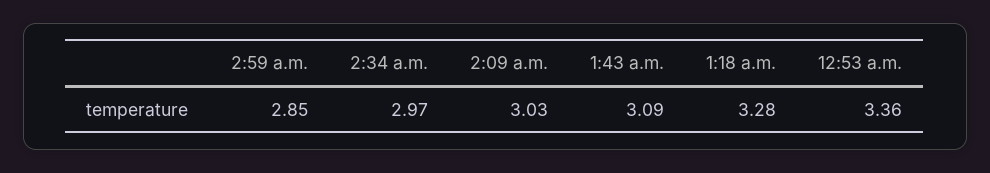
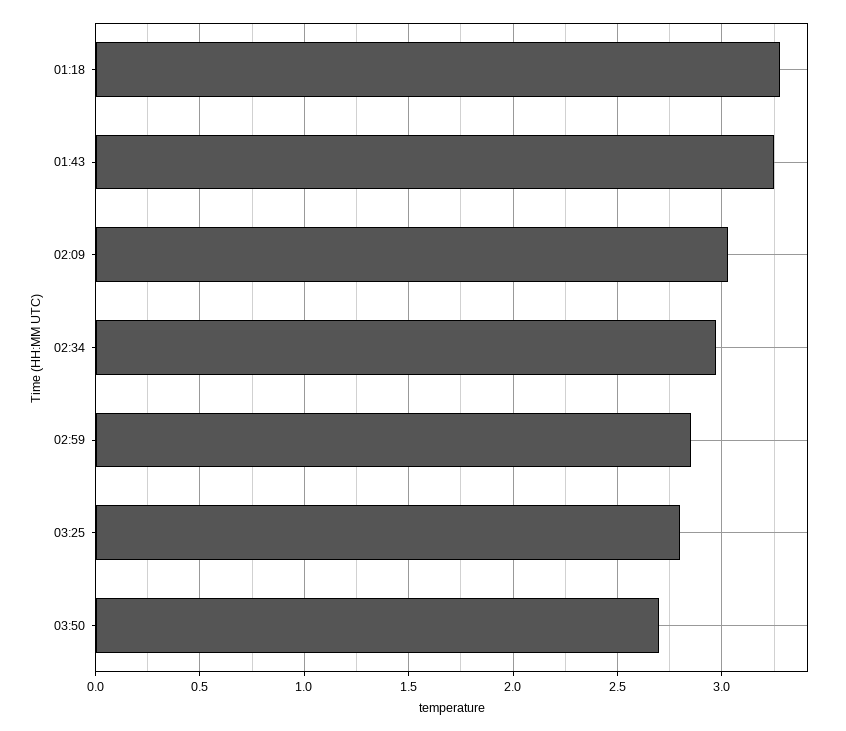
1:43 a.m.: 3.09 -> 3.25
12:53 a.m.: 3.36 -> none
03:25: none -> 2.8
03:50: none -> 2.7

